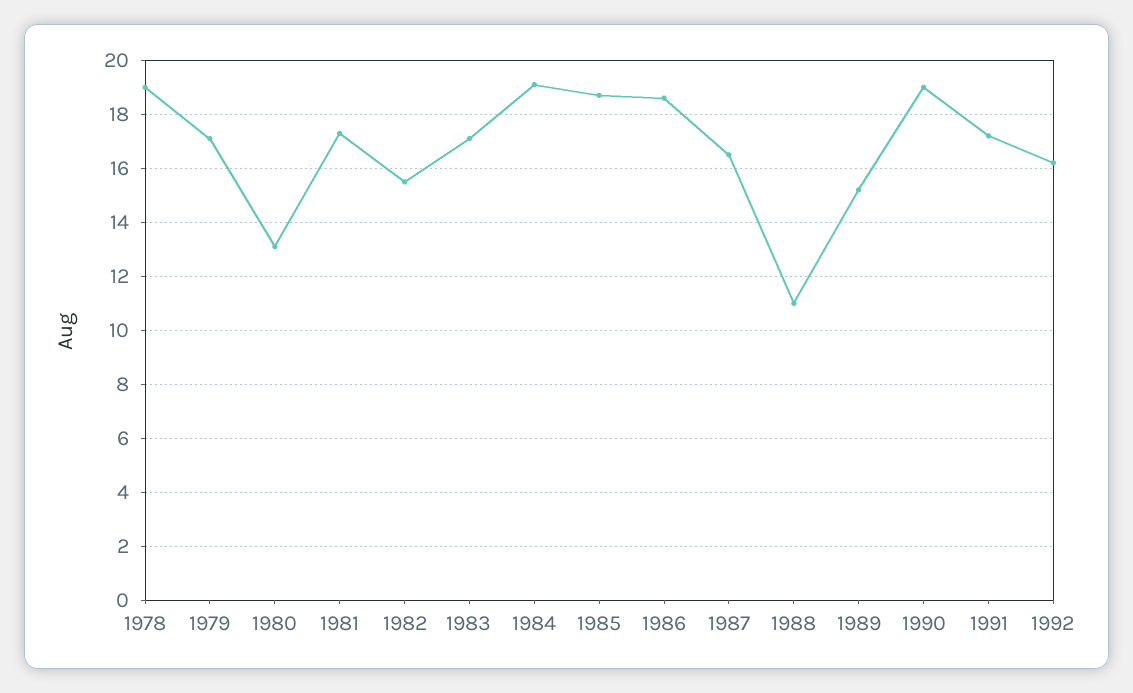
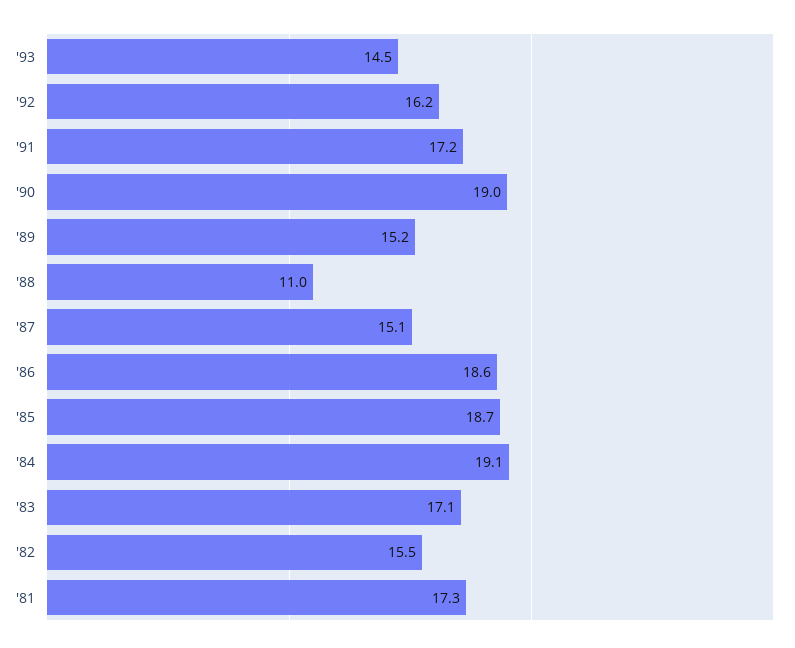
1978: 19 -> none
1979: 17 -> none
1980: 13 -> none
1987: 16.5 -> 15.1
'93: none -> 14.5

